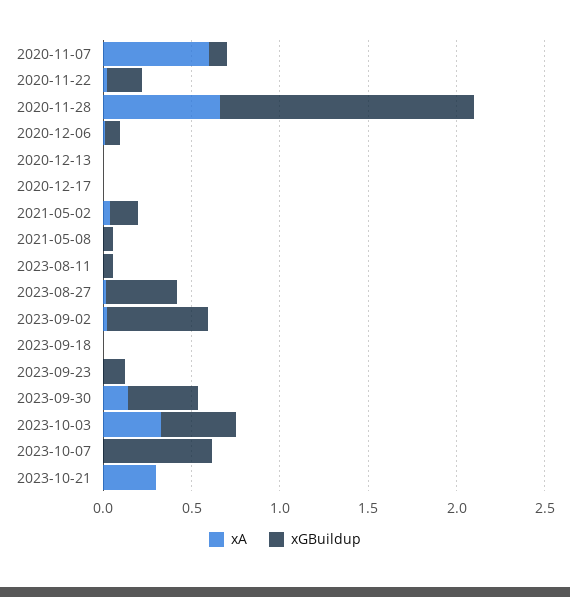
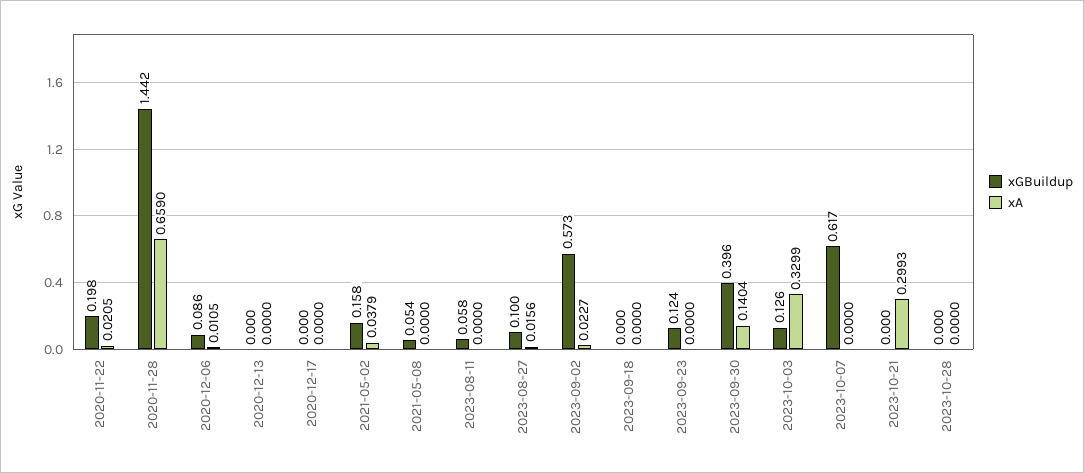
xA, 2020-11-07: 0.6 -> none
xGBuildup, 2020-11-07: 0.1 -> none
xGBuildup, 2023-08-27: 0.4 -> 0.1
xGBuildup, 2023-10-03: 0.4 -> 0.126
xGBuildup, 2023-10-28: none -> 0
xA, 2023-10-28: none -> 0

